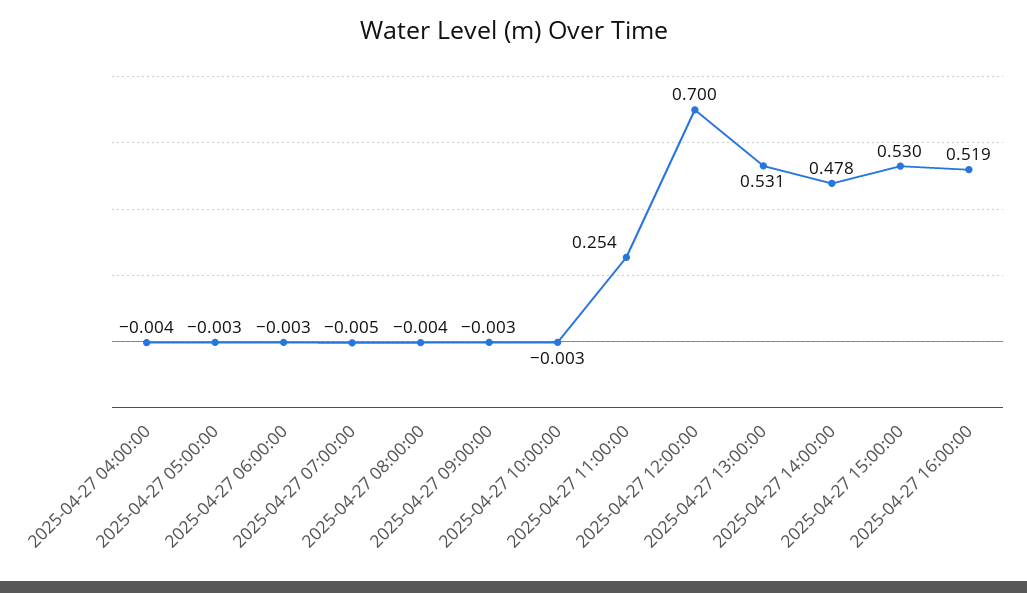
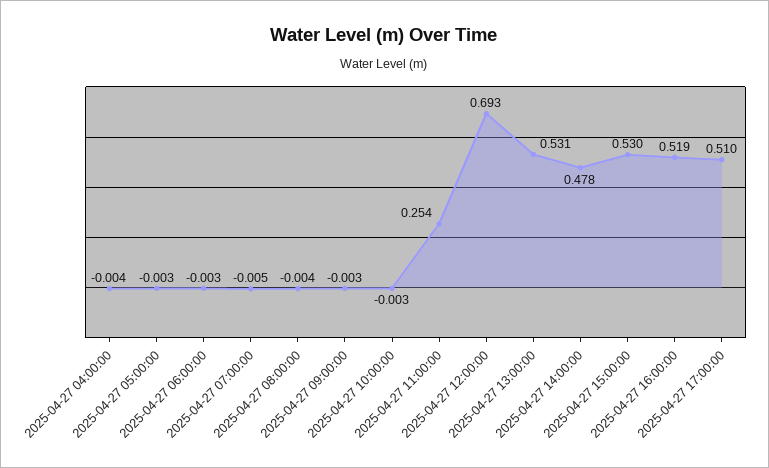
2025-04-27 12:00:00: 0.7 -> 0.693
2025-04-27 17:00:00: none -> 0.51

